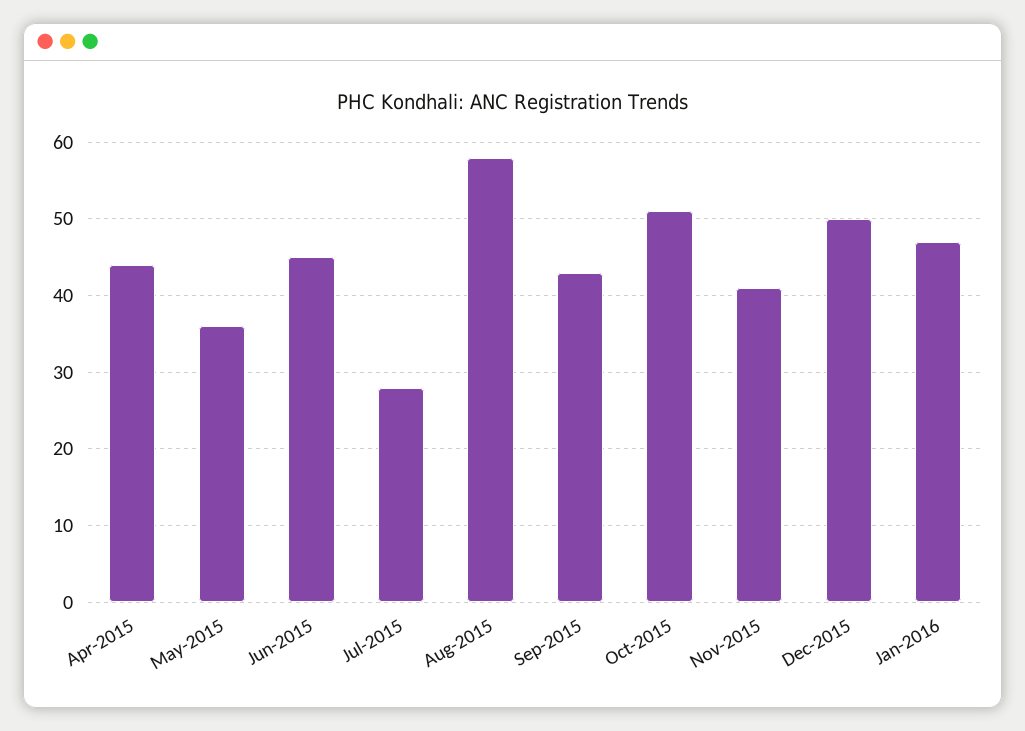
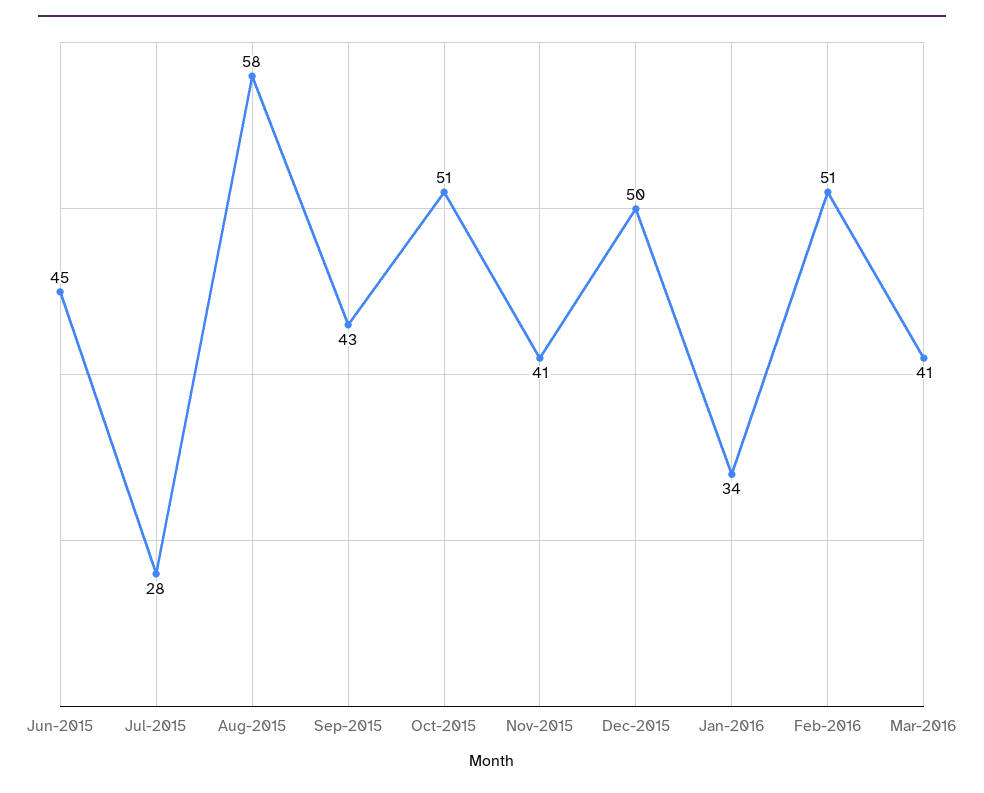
Apr-2015: 44 -> none
May-2015: 36 -> none
Jan-2016: 47 -> 34
Feb-2016: none -> 51
Mar-2016: none -> 41

